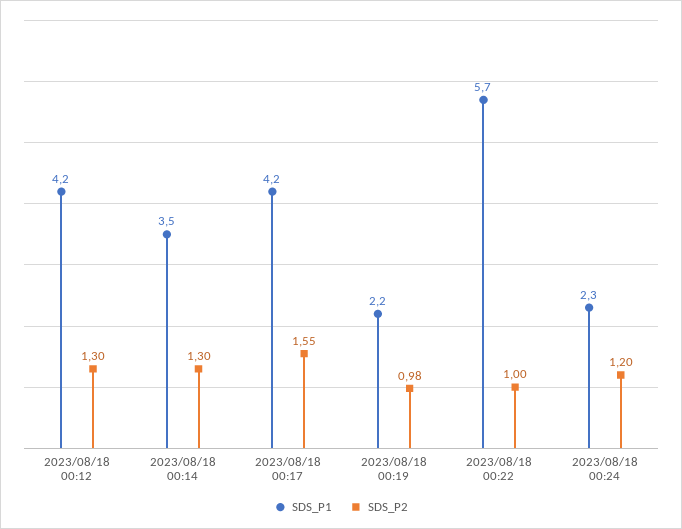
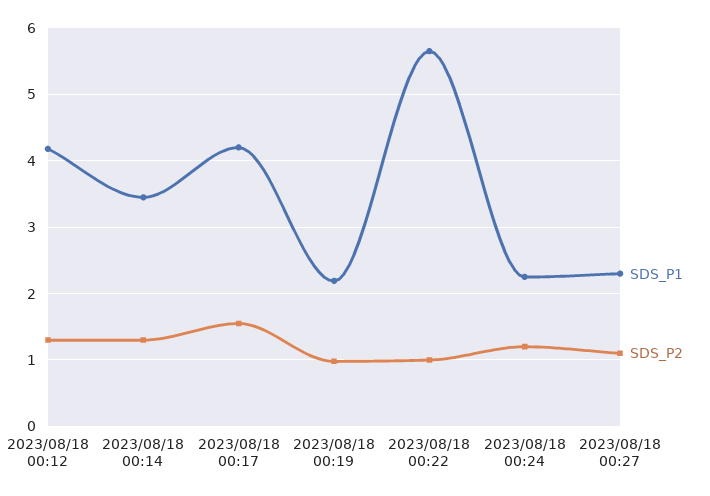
SDS_P1, 2023/08/18 00:27: none -> 2.3
SDS_P2, 2023/08/18 00:27: none -> 1.1

